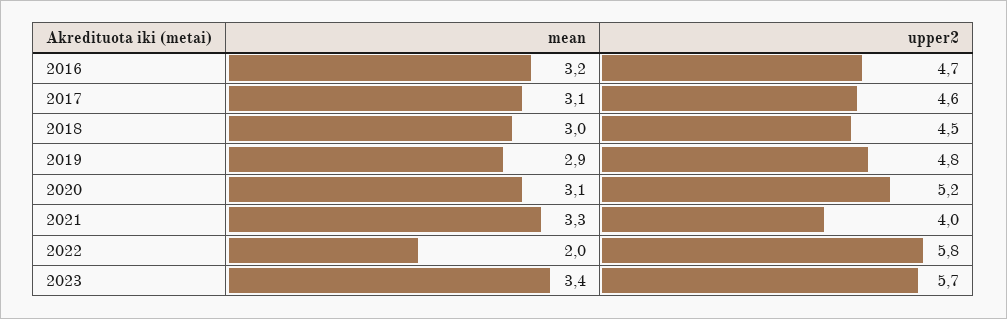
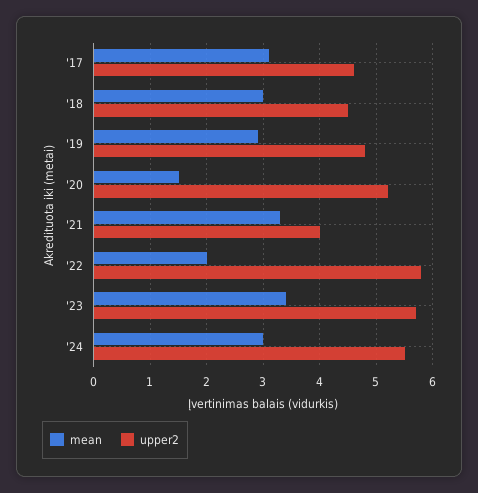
mean, 2016: 3.2 -> none
upper2, 2016: 4.7 -> none
mean, 2020: 3.1 -> 1.5
mean, '24: none -> 3
upper2, '24: none -> 5.5

